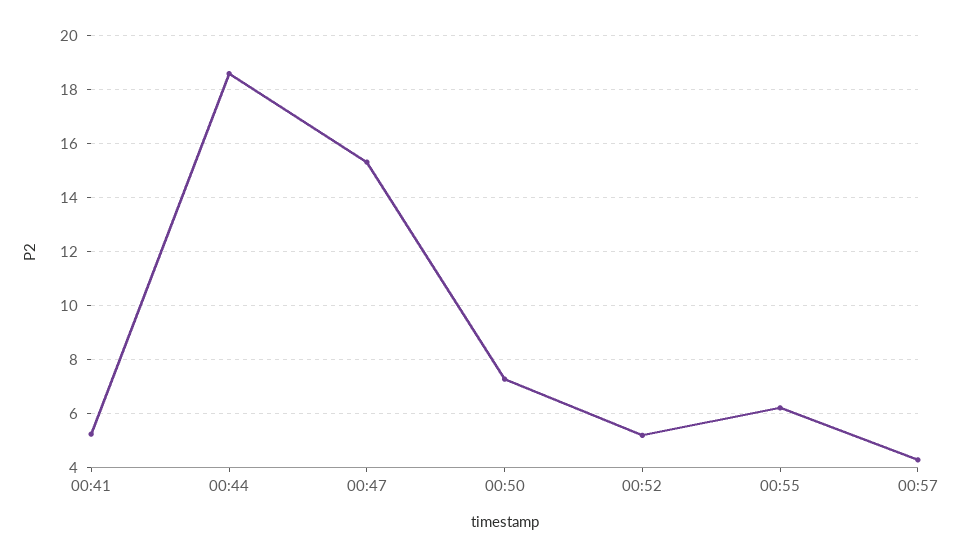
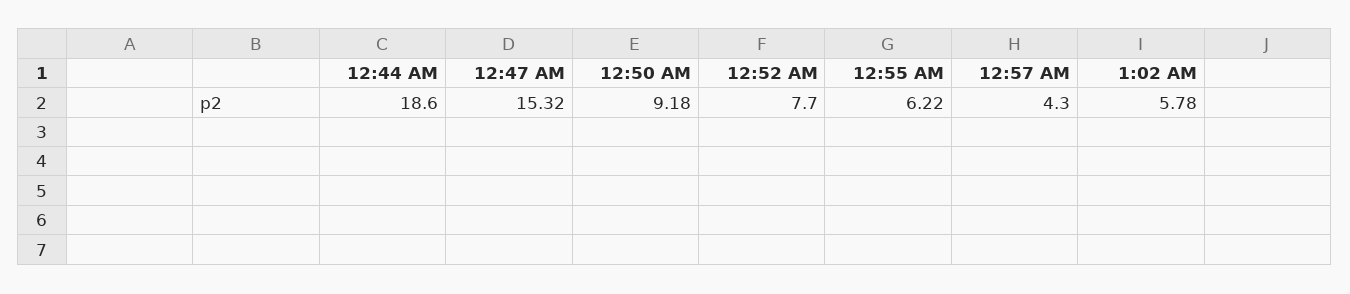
00:41: 5.25 -> none
00:50: 7.25 -> 9.18
00:52: 5.25 -> 7.7
1:02 AM: none -> 5.78

